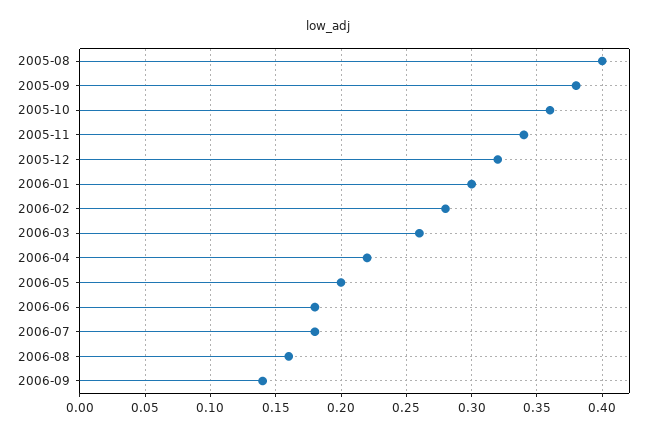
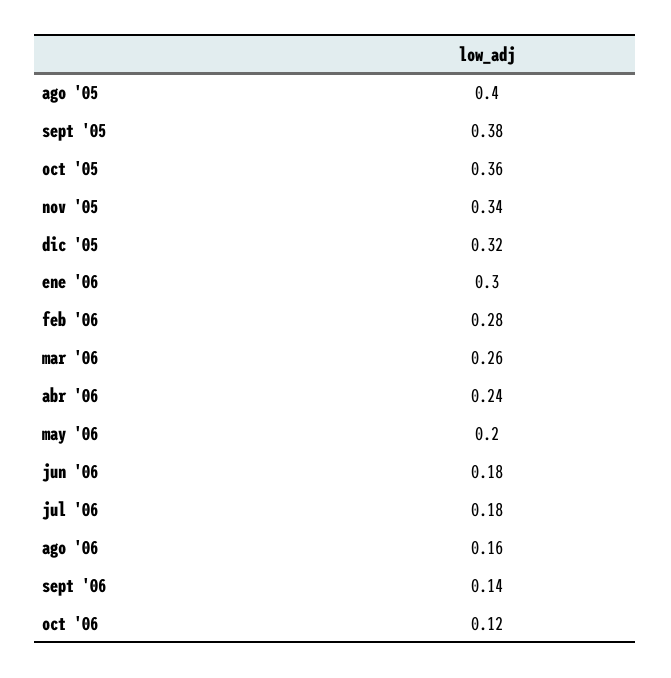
2006-04: 0.22 -> 0.24
oct '06: none -> 0.12

